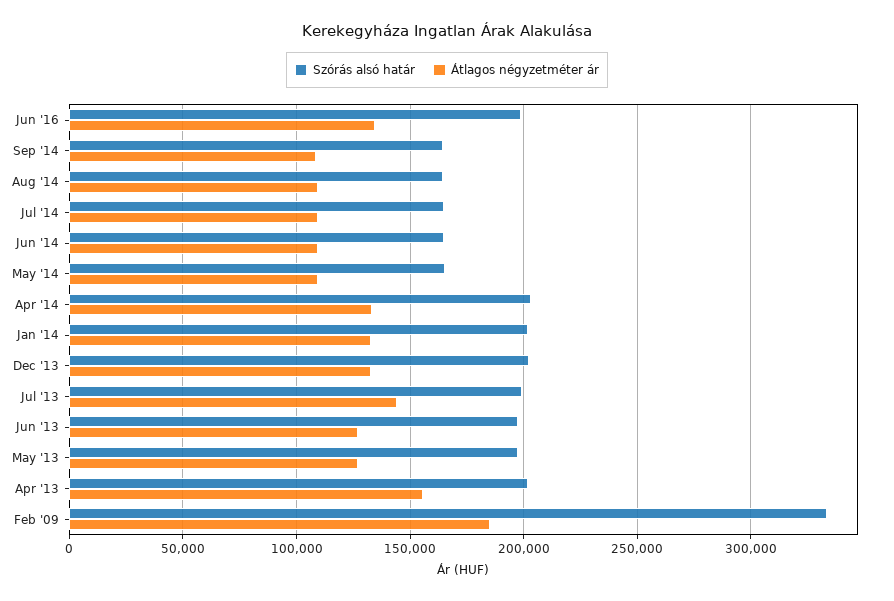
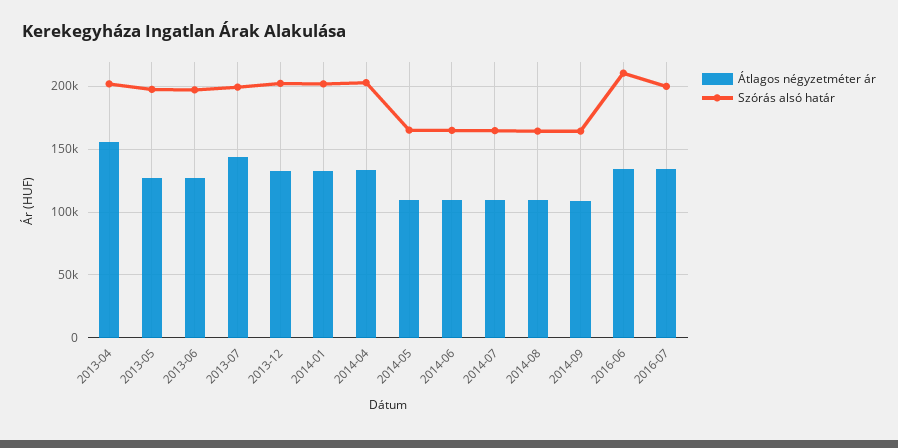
Szórás alsó határ, Jun '16: 200000 -> 210000
Szórás alsó határ, Feb '09: 335000 -> none
Átlagos négyzetméter ár, Feb '09: 185000 -> none
Átlagos négyzetméter ár, 2016-07: none -> 135000
Szórás alsó határ, 2016-07: none -> 200000

